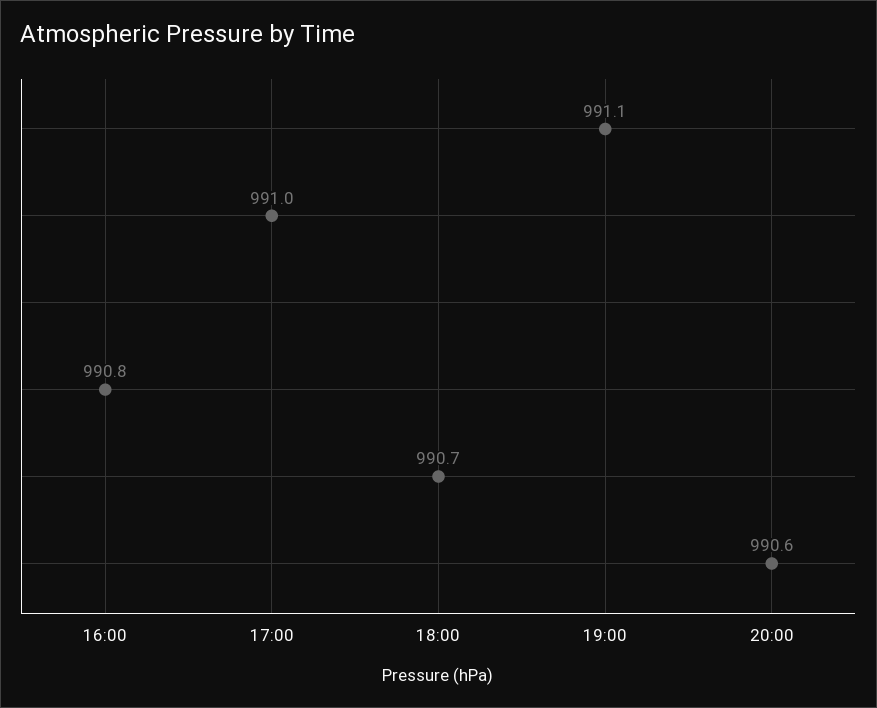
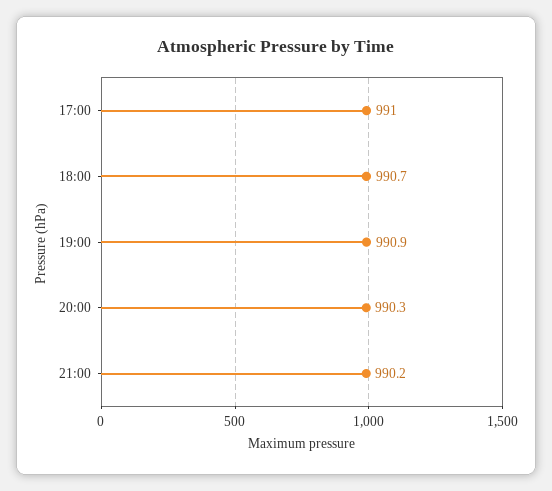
16:00: 990.8 -> none
19:00: 991.1 -> 990.9
20:00: 990.6 -> 990.3
21:00: none -> 990.2

